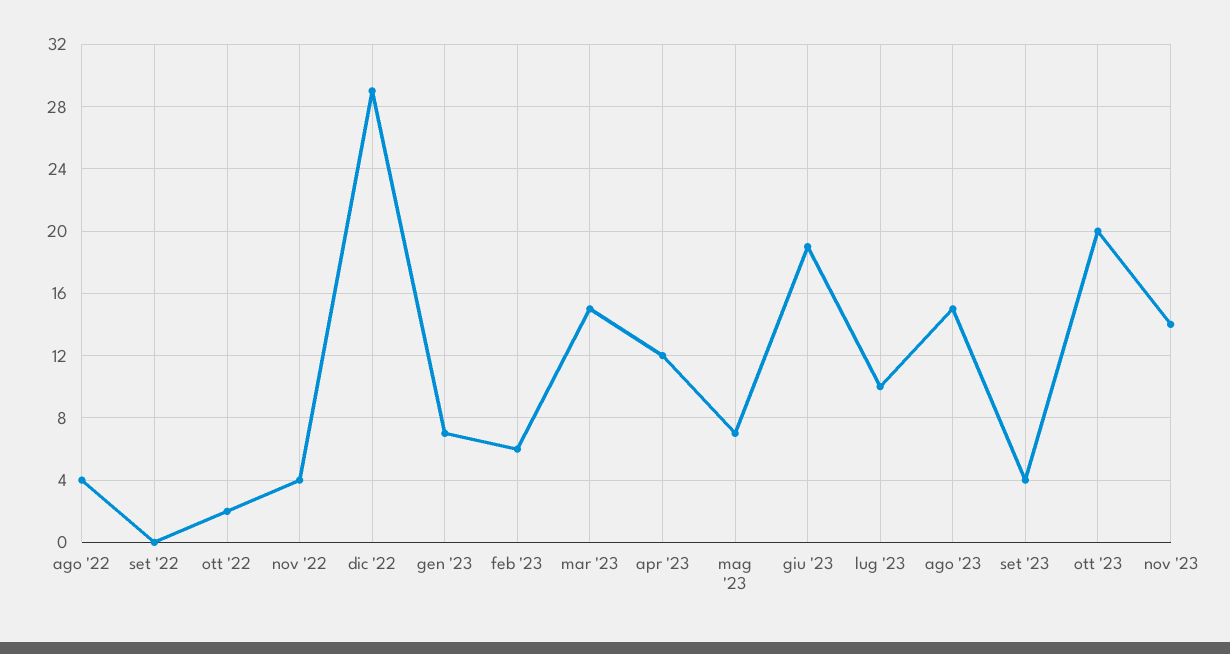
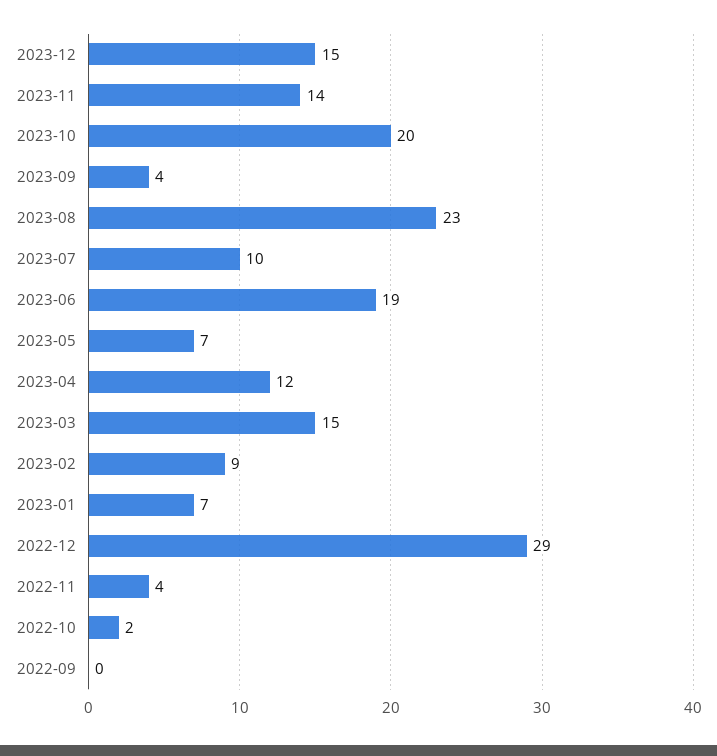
ago '22: 4 -> none
feb '23: 6 -> 9
ago '23: 15 -> 23
2023-12: none -> 15

